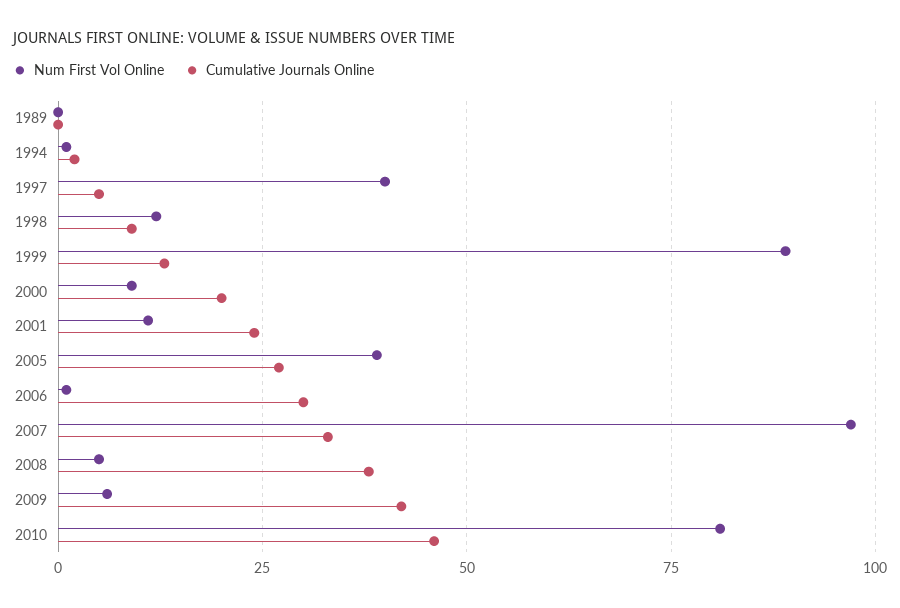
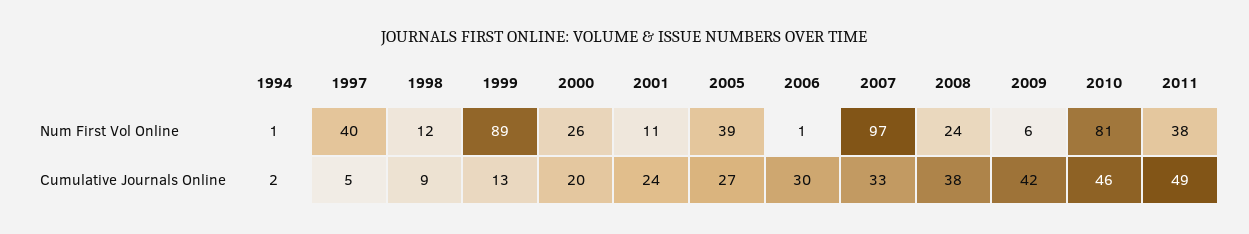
Num First Vol Online, 1989: 0 -> none
Cumulative Journals Online, 1989: 0 -> none
Num First Vol Online, 2000: 10 -> 26
Num First Vol Online, 2008: 5 -> 24
Num First Vol Online, 2011: none -> 38
Cumulative Journals Online, 2011: none -> 49

